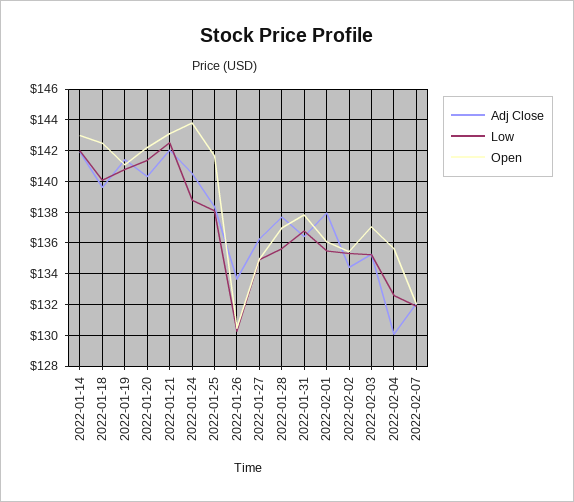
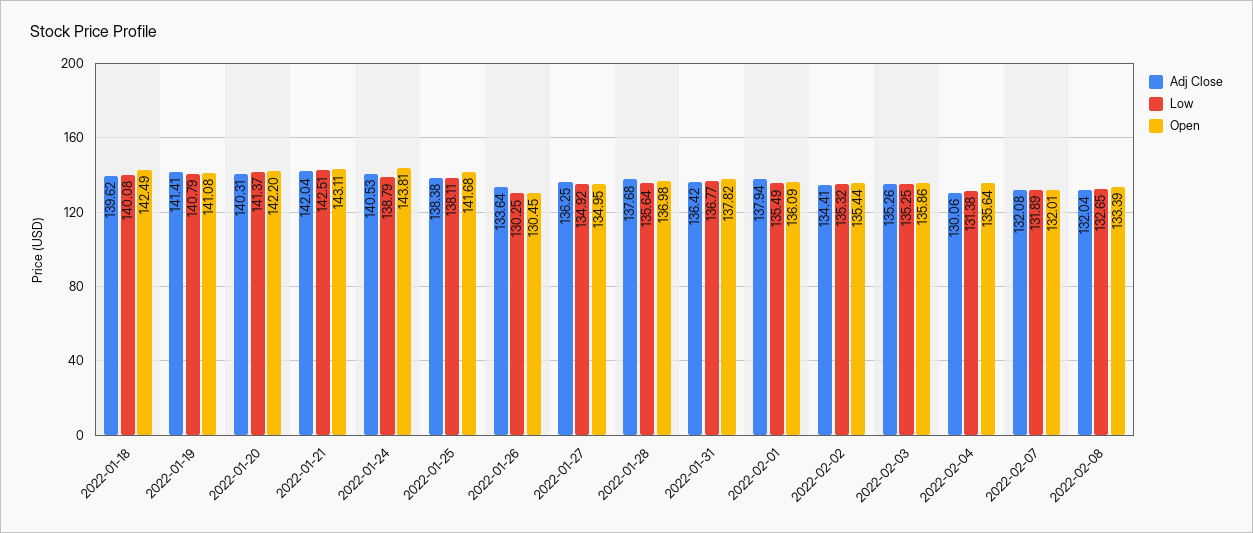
Adj Close, 2022-01-14: 142 -> none
Low, 2022-01-14: 142 -> none
Open, 2022-01-14: 143 -> none
Open, 2022-02-03: 137 -> 135.86
Low, 2022-02-04: 132.5 -> 131.38
Adj Close, 2022-02-08: none -> 132.04
Low, 2022-02-08: none -> 132.65
Open, 2022-02-08: none -> 133.39

